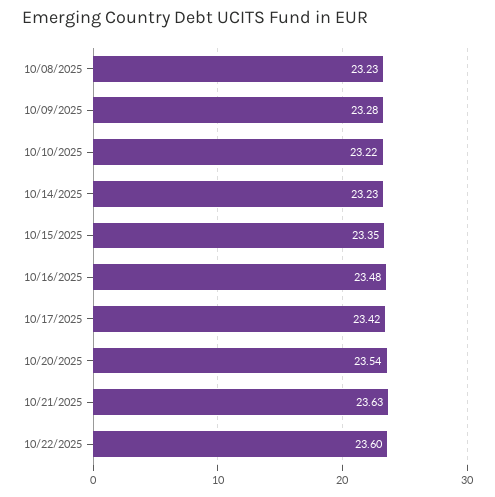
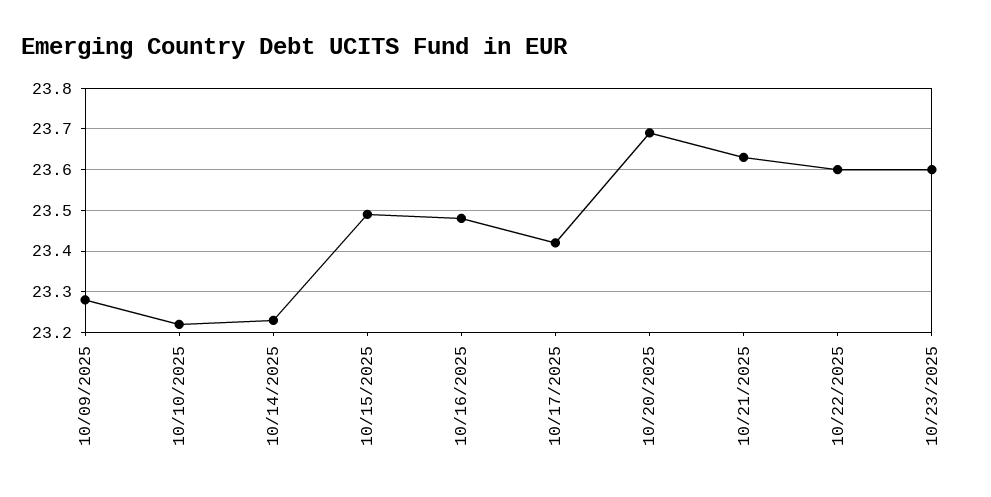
10/08/2025: 23.23 -> none
10/15/2025: 23.35 -> 23.5
10/20/2025: 23.54 -> 23.7
10/23/2025: none -> 23.6

